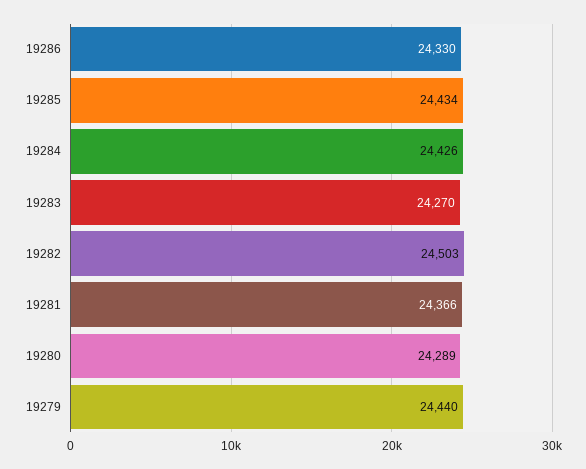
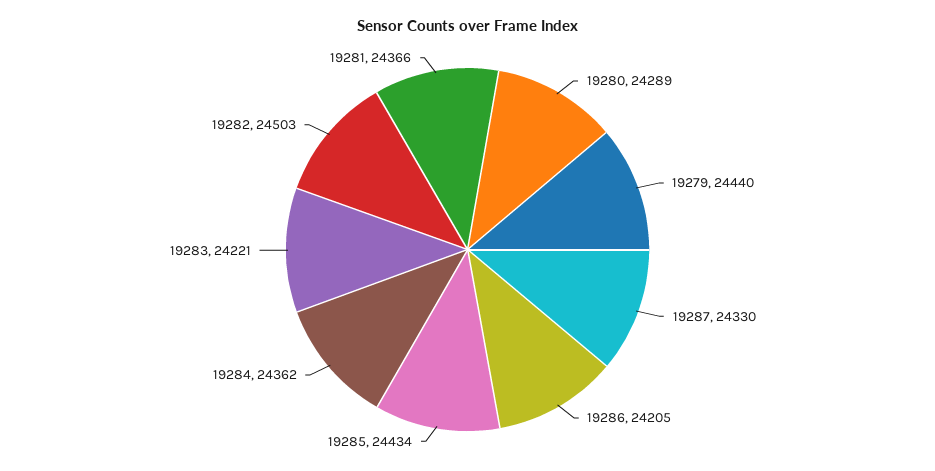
19286: 24330 -> 24205
19284: 24426 -> 24362
19283: 24270 -> 24221
19287: none -> 24330

